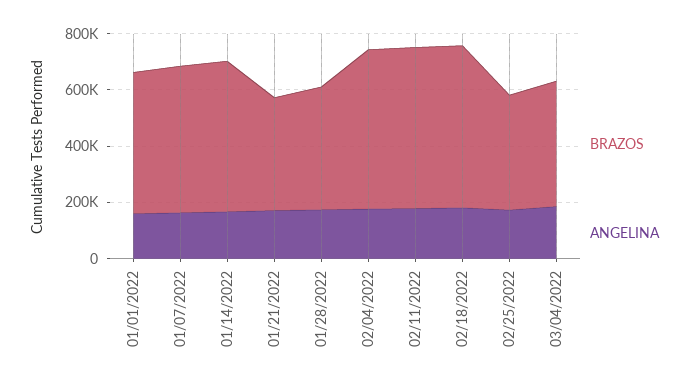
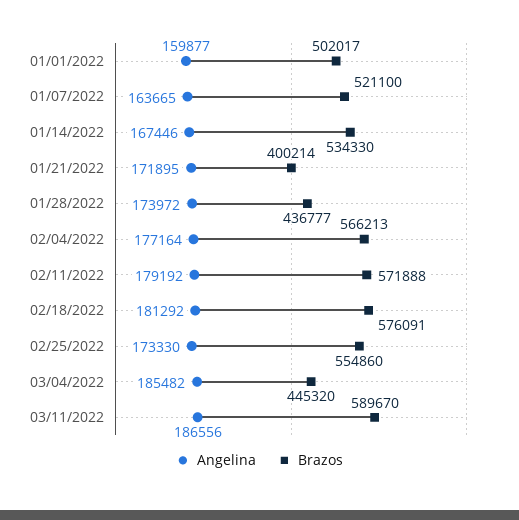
BRAZOS, 02/25/2022: 400000 -> 554860
ANGELINA, 03/11/2022: none -> 186556
BRAZOS, 03/11/2022: none -> 589670

